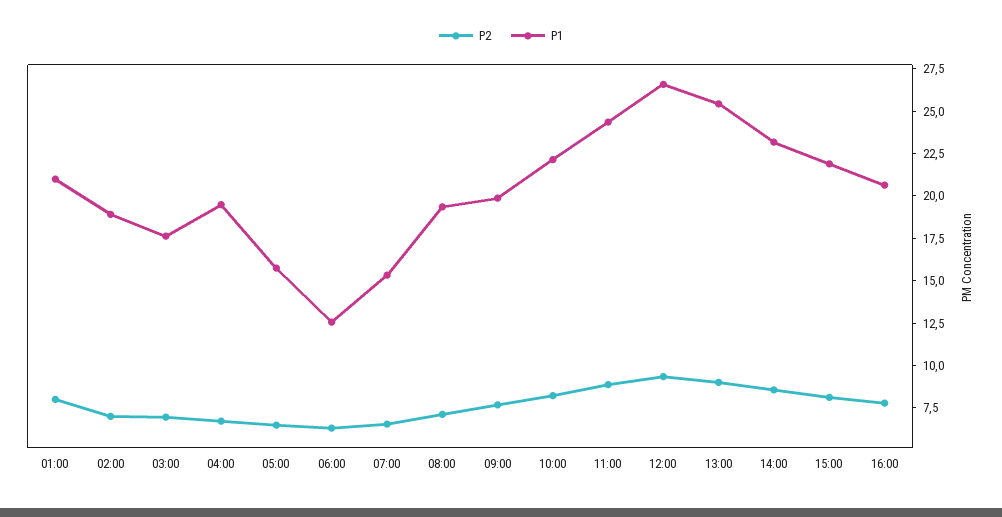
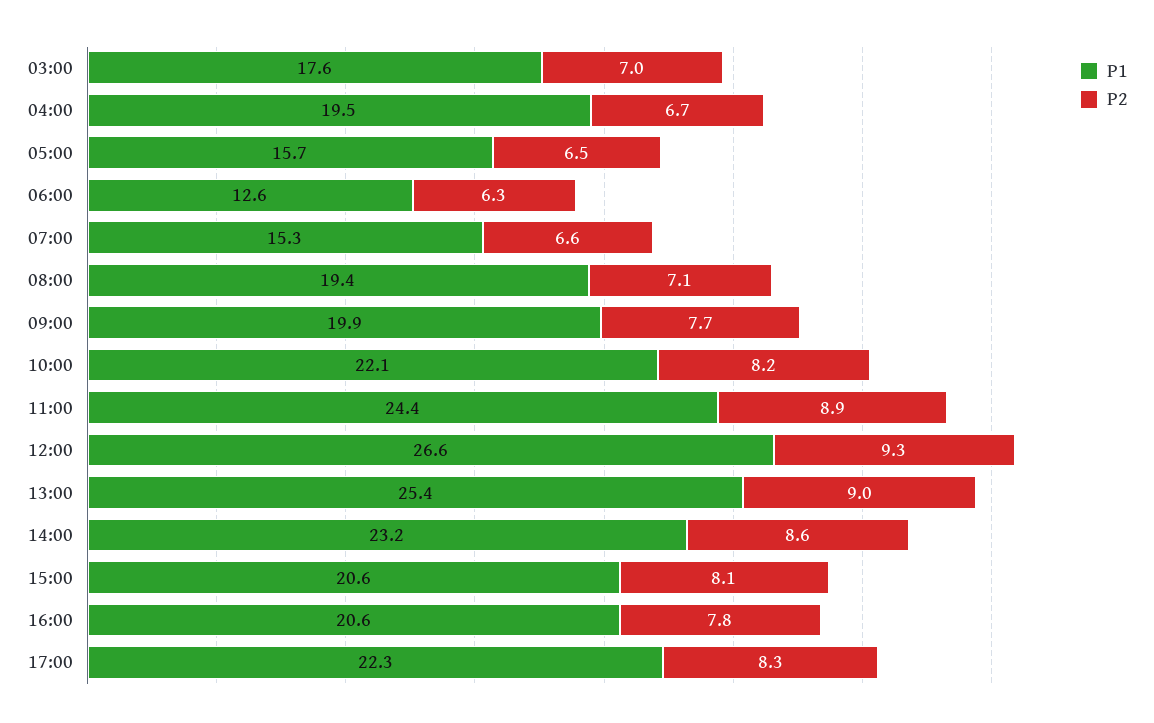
P2, 01:00: 8 -> none
P1, 01:00: 21 -> none
P2, 02:00: 7 -> none
P1, 02:00: 19 -> none
P1, 15:00: 22 -> 20.6
P1, 17:00: none -> 22.3
P2, 17:00: none -> 8.3

